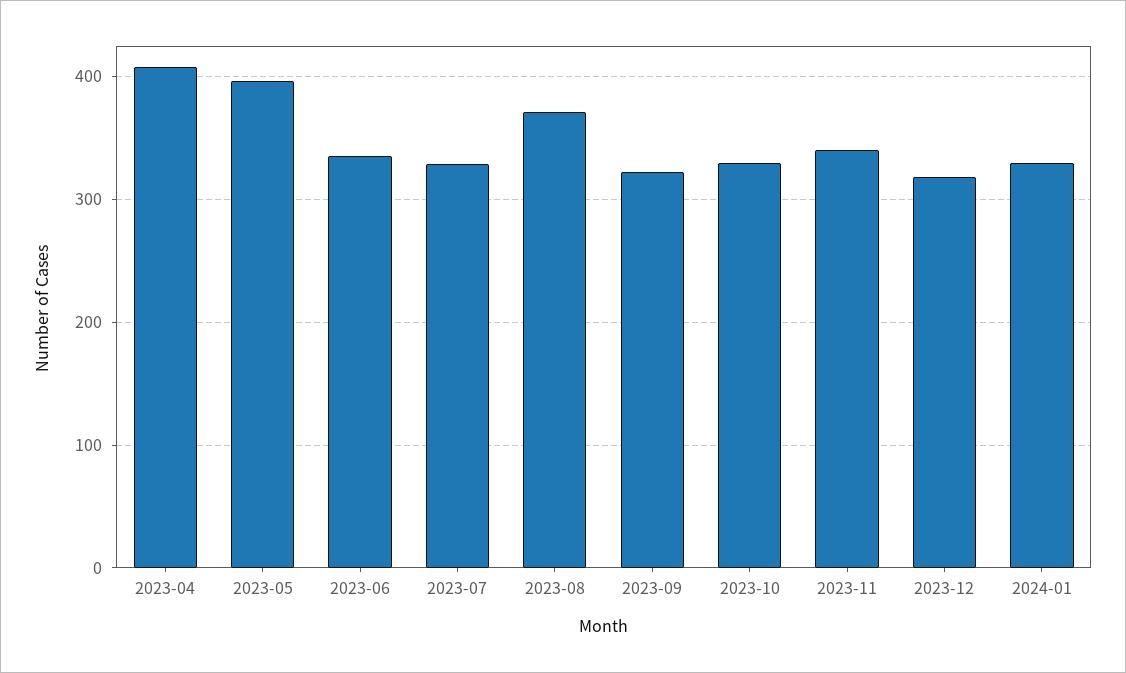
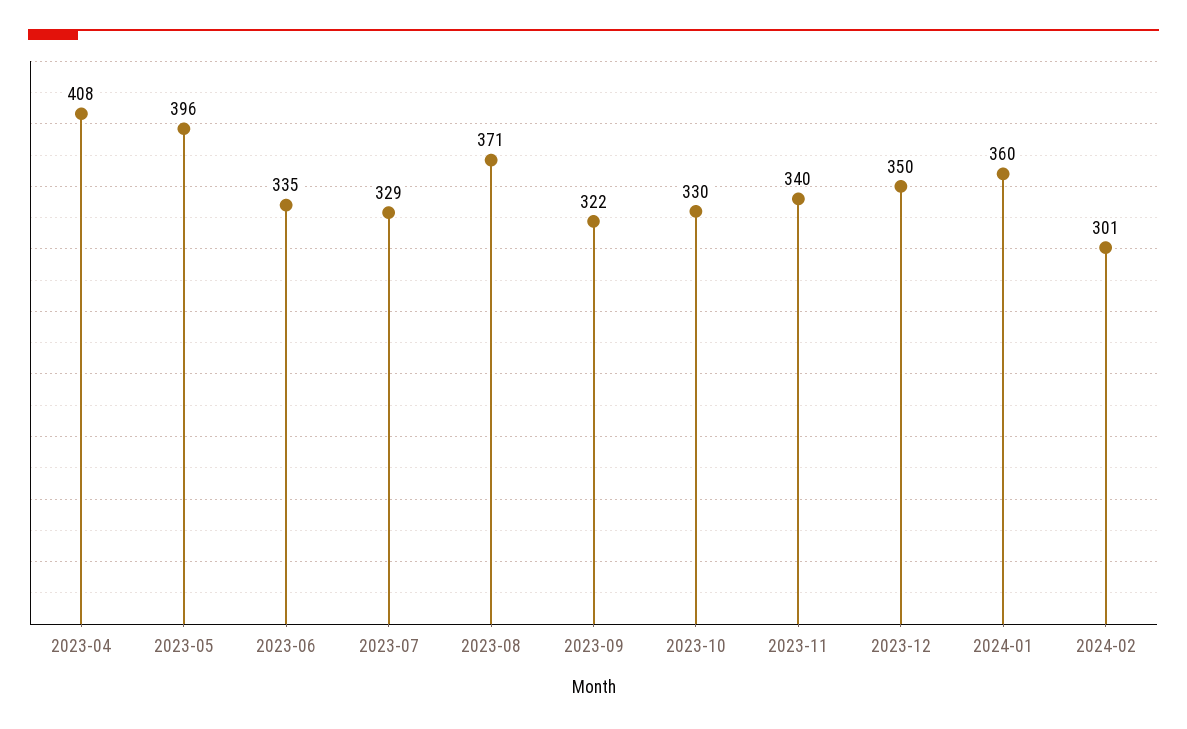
2023-12: 320 -> 350
2024-01: 330 -> 360
2024-02: none -> 301

